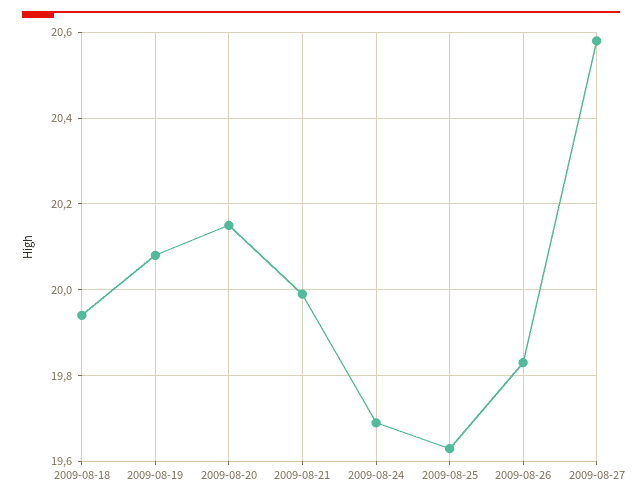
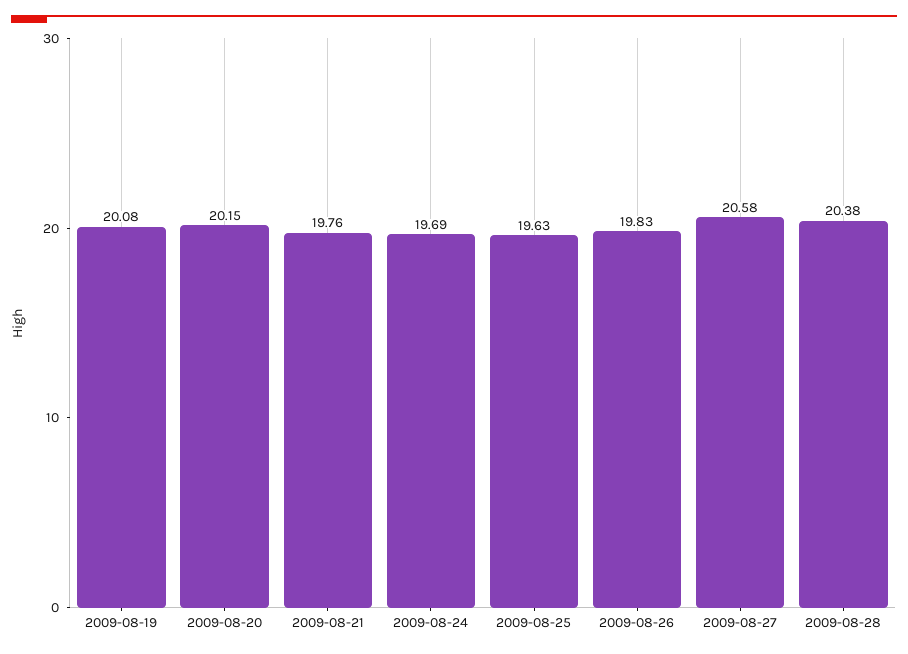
2009-08-18: 19.95 -> none
2009-08-21: 20 -> 19.76
2009-08-28: none -> 20.38

